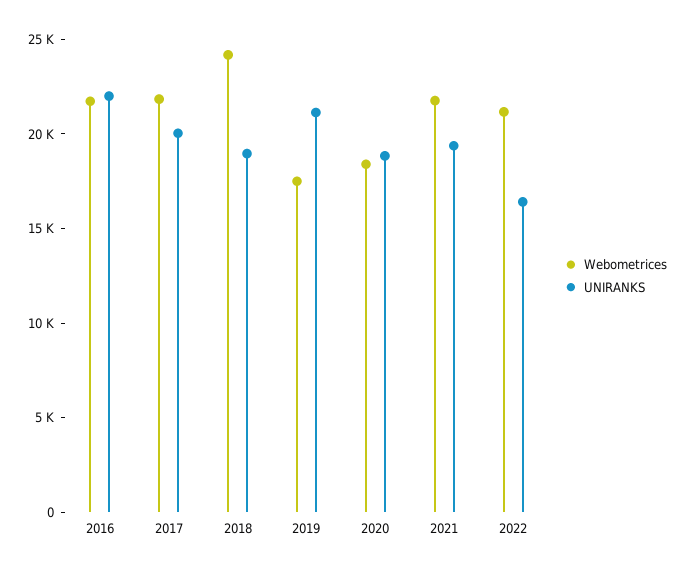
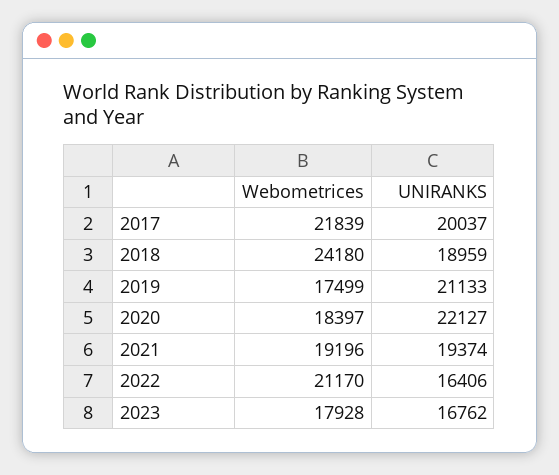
Webometrices, 2016: 22000 -> none
UNIRANKS, 2016: 22000 -> none
UNIRANKS, 2020: 19000 -> 22127
Webometrices, 2021: 22000 -> 19196
Webometrices, 2023: none -> 17928
UNIRANKS, 2023: none -> 16762

